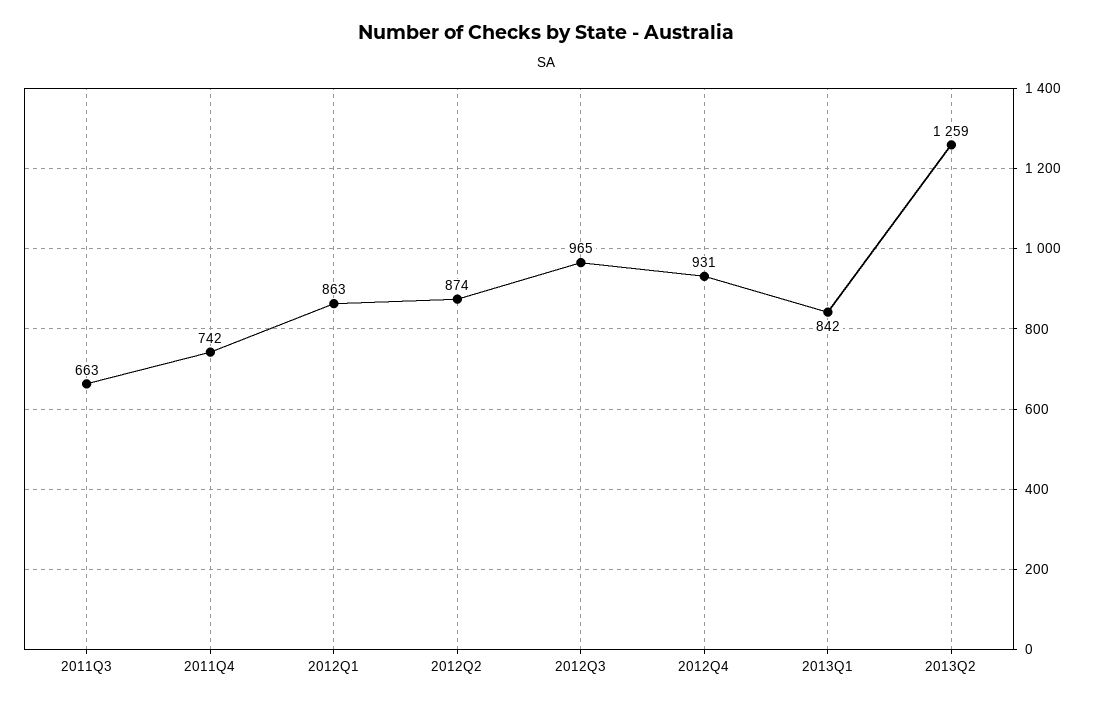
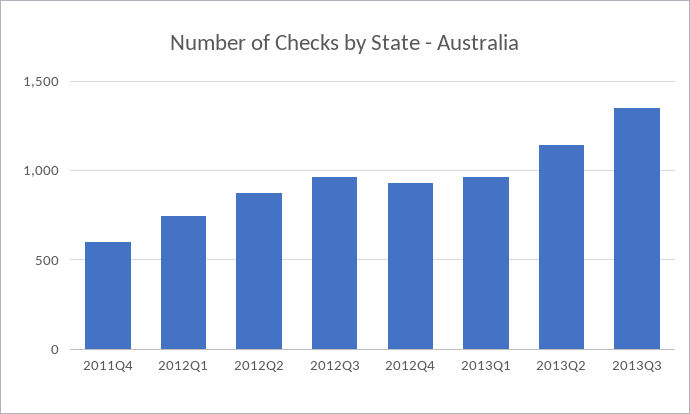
2011Q3: 663 -> none
2011Q4: 742 -> 600
2012Q1: 863 -> 750
2013Q1: 842 -> 950
2013Q2: 1259 -> 1150
2013Q3: none -> 1350

